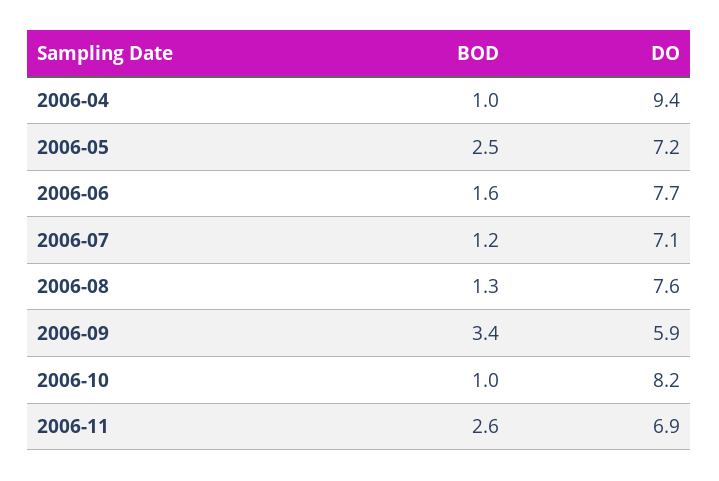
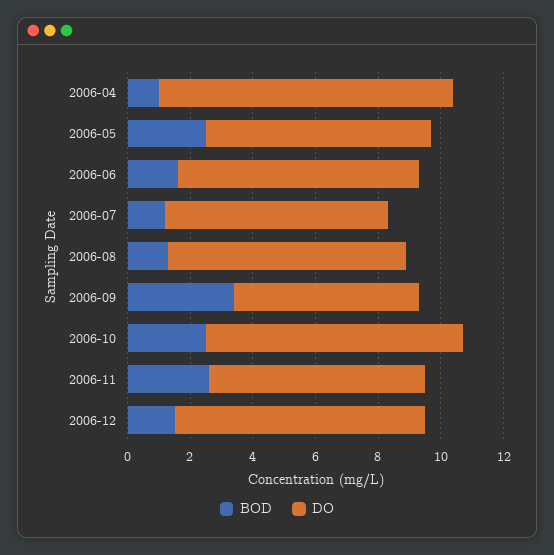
BOD, 2006-10: 1 -> 2.5
BOD, 2006-12: none -> 1.5
DO, 2006-12: none -> 8

